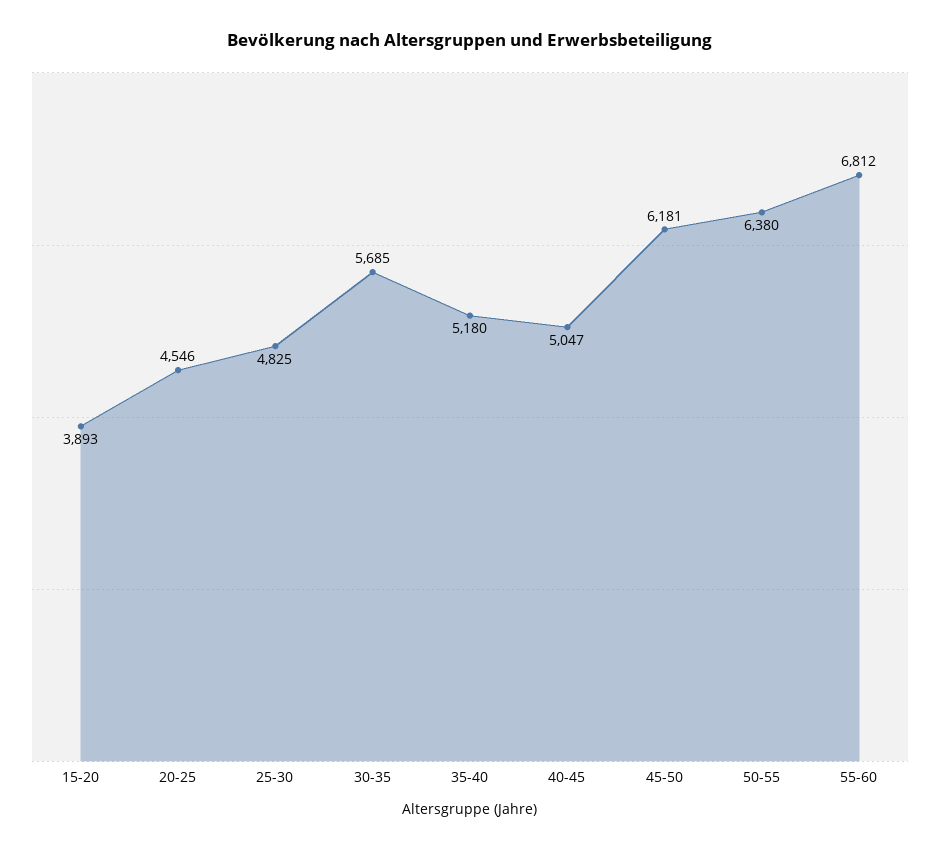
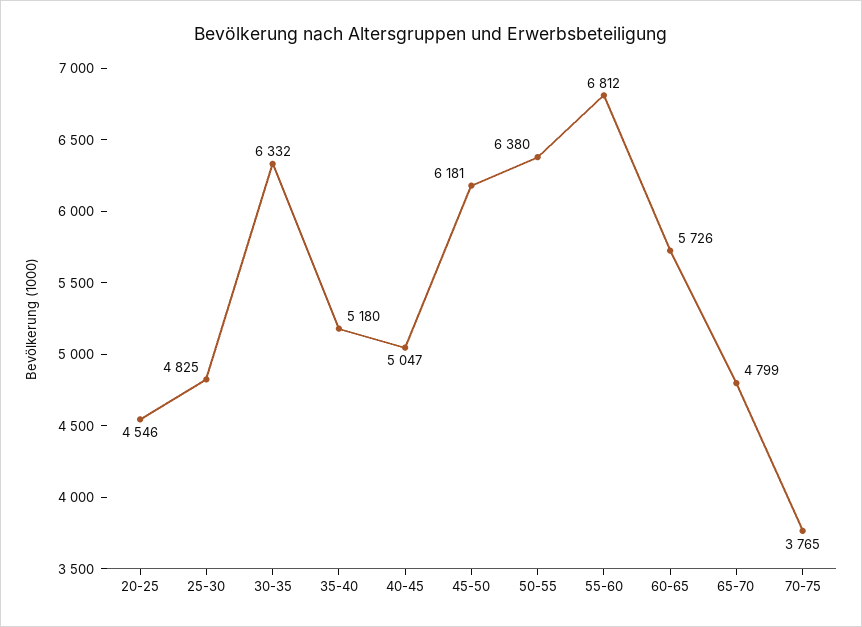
15-20: 3893 -> none
30-35: 5685 -> 6332
60-65: none -> 5726
65-70: none -> 4799
70-75: none -> 3765

